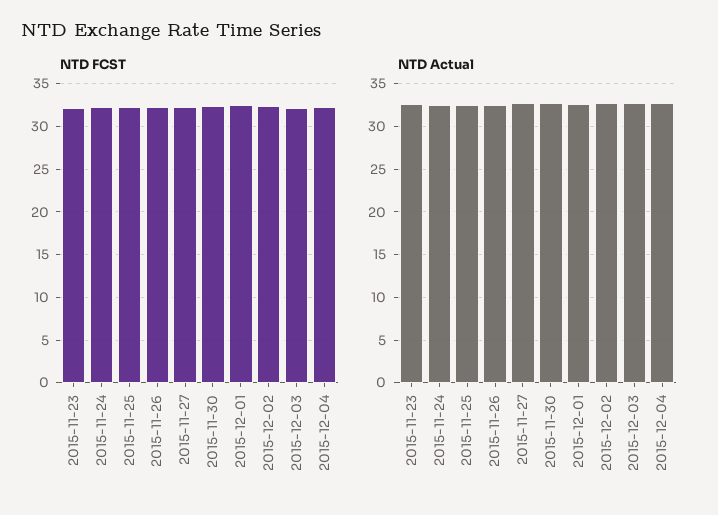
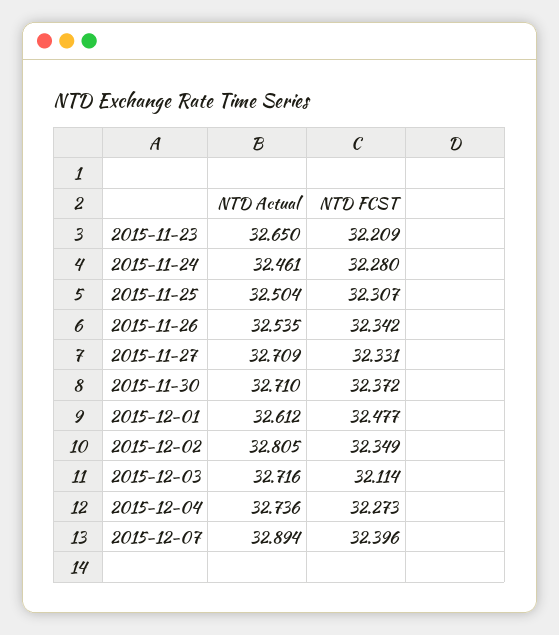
NTD Actual, 2015-12-07: none -> 32.894
NTD FCST, 2015-12-07: none -> 32.396

